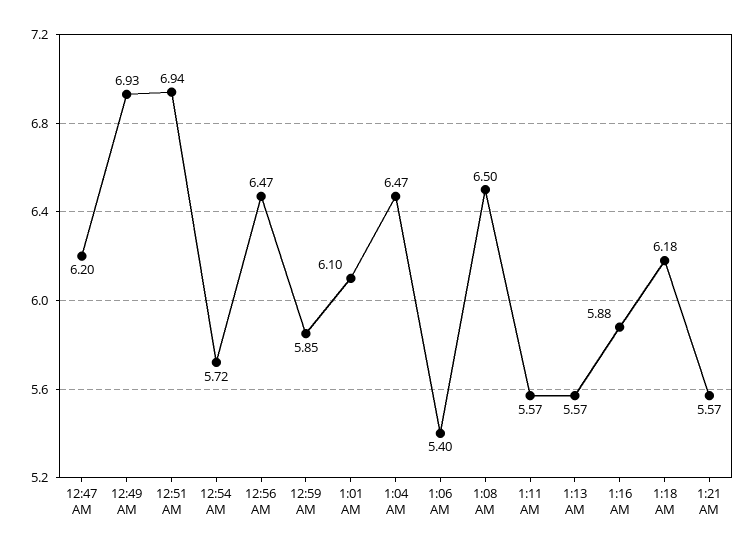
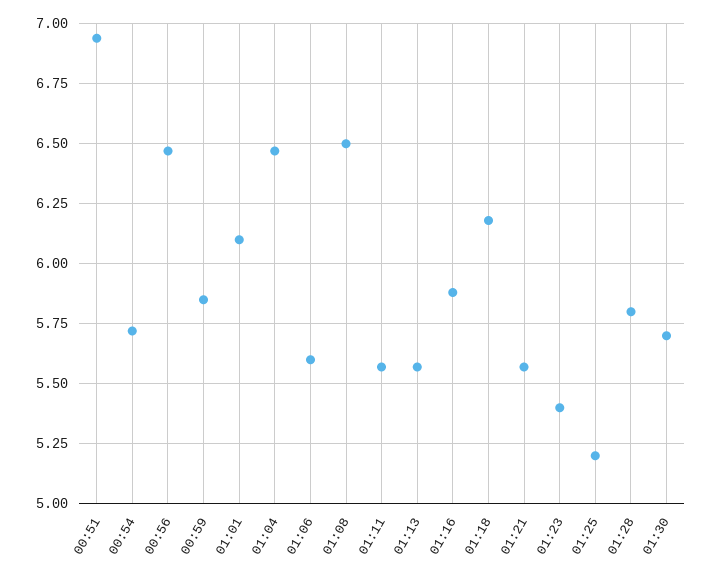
12:47 AM: 6.2 -> none
12:49 AM: 6.93 -> none
1:06 AM: 5.4 -> 5.6
01:23: none -> 5.4
01:25: none -> 5.2
01:28: none -> 5.8
01:30: none -> 5.7

